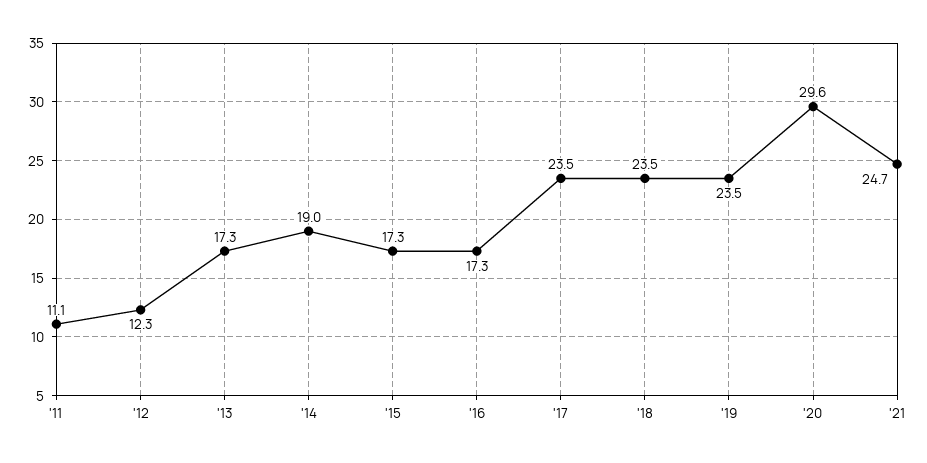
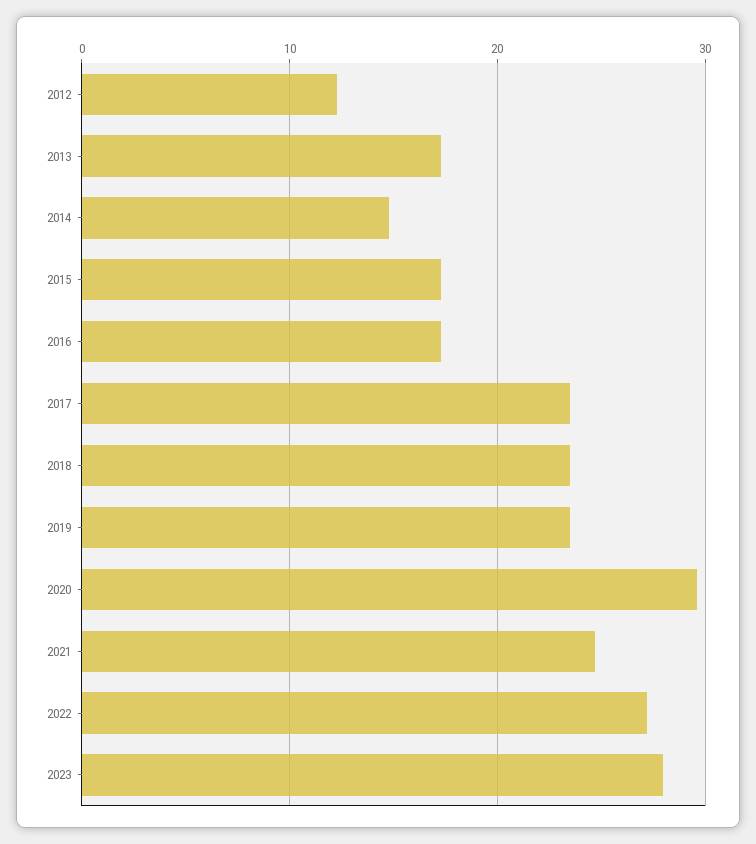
'11: 11.1 -> none
'14: 19 -> 15
2022: none -> 27
2023: none -> 28

